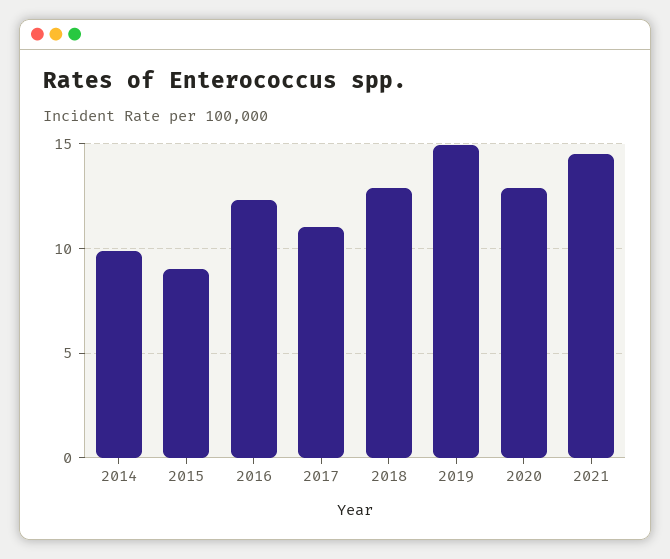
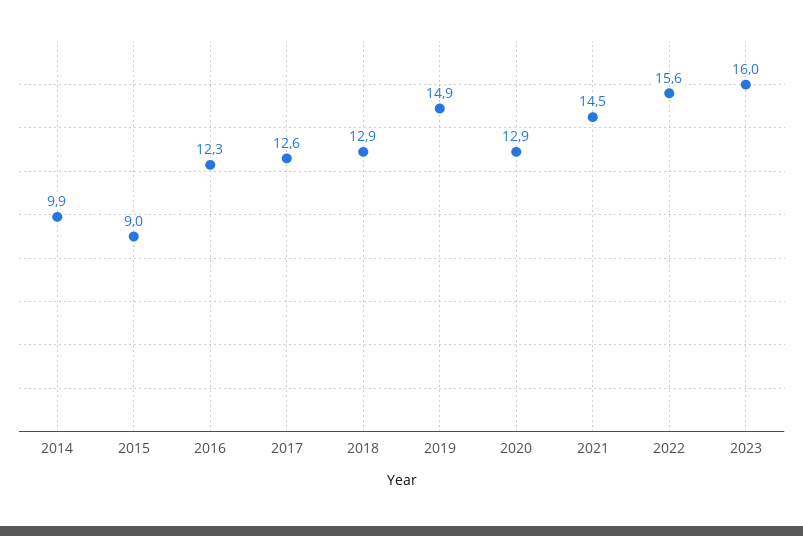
2017: 11 -> 12.6
2022: none -> 15.6
2023: none -> 16

